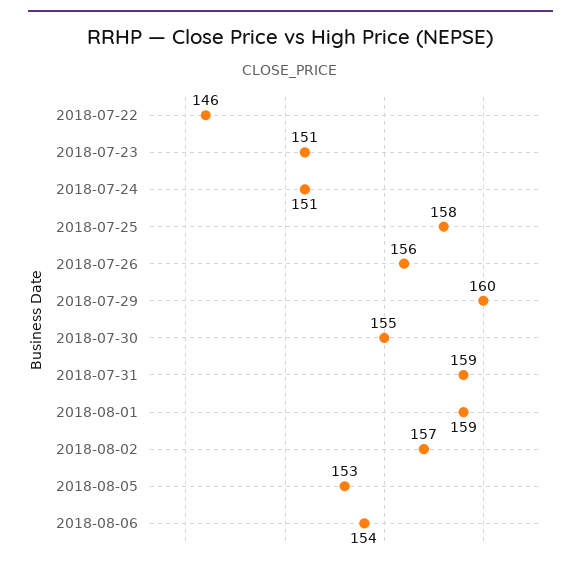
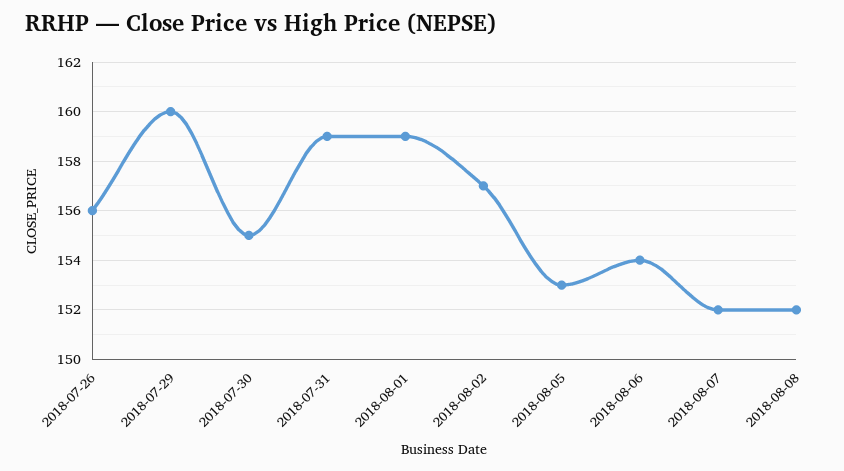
2018-07-22: 146 -> none
2018-07-23: 151 -> none
2018-07-24: 151 -> none
2018-07-25: 158 -> none
2018-08-07: none -> 152
2018-08-08: none -> 152

